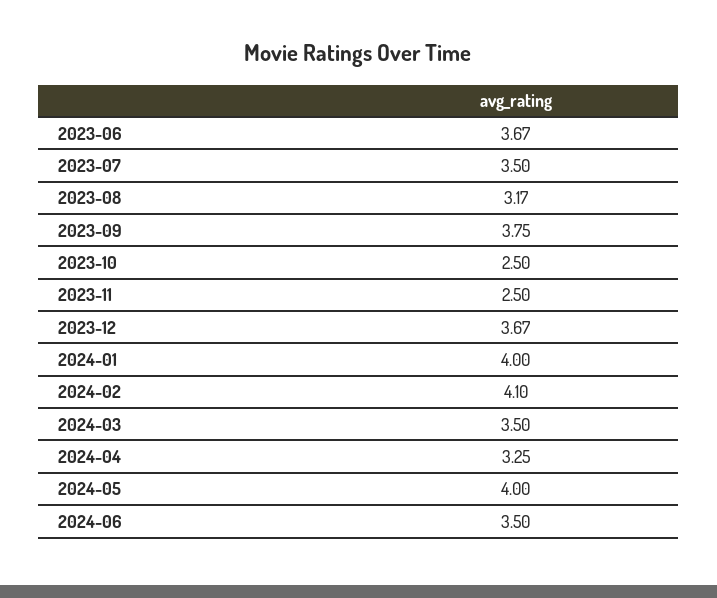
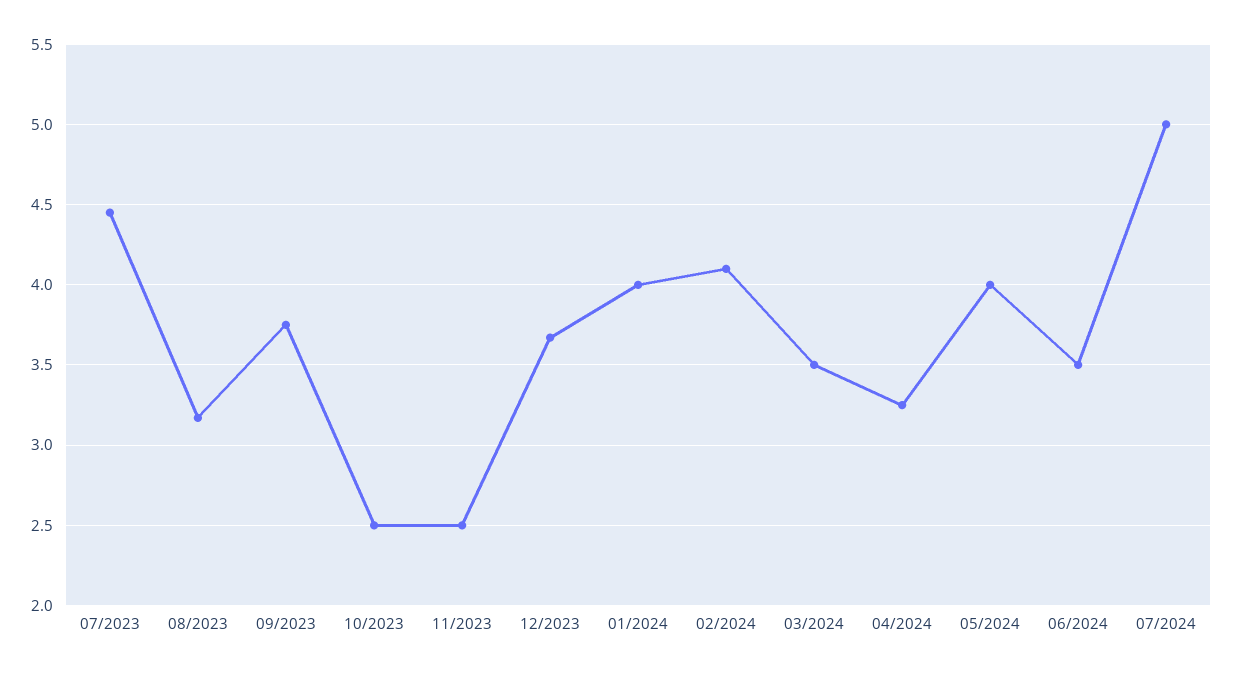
2023-06: 3.67 -> none
2023-07: 3.5 -> 4.45
07/2024: none -> 5

